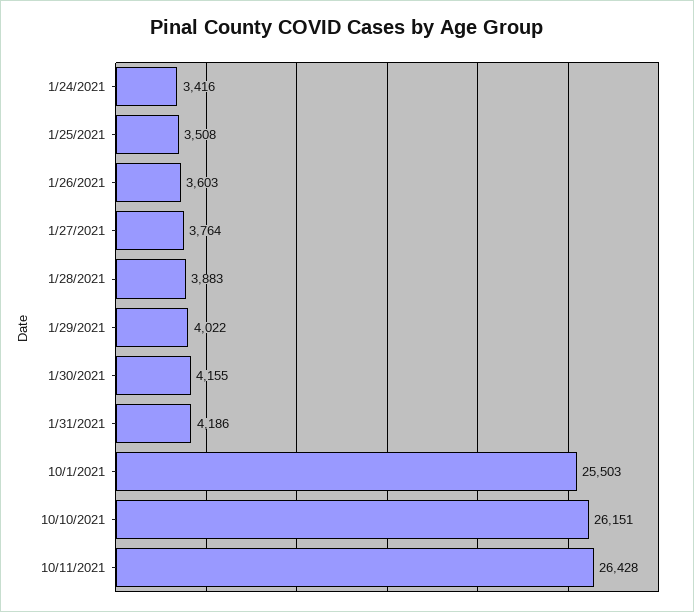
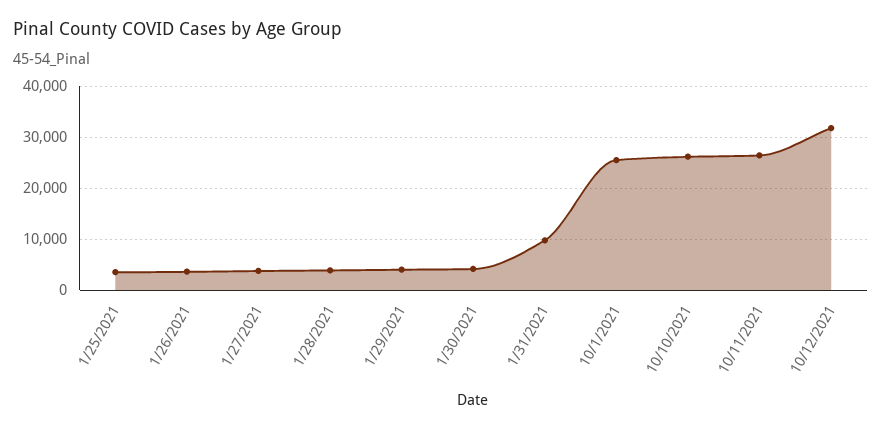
1/24/2021: 3416 -> none
1/31/2021: 4186 -> 10000
10/12/2021: none -> 32000

